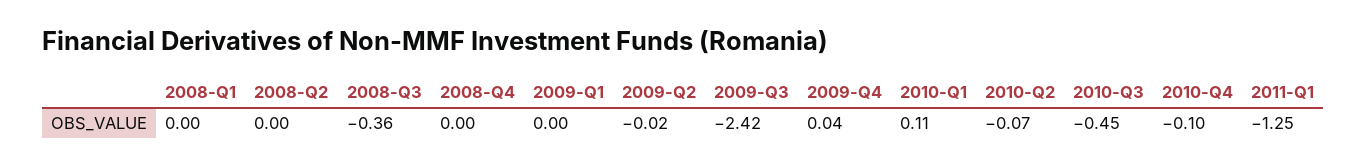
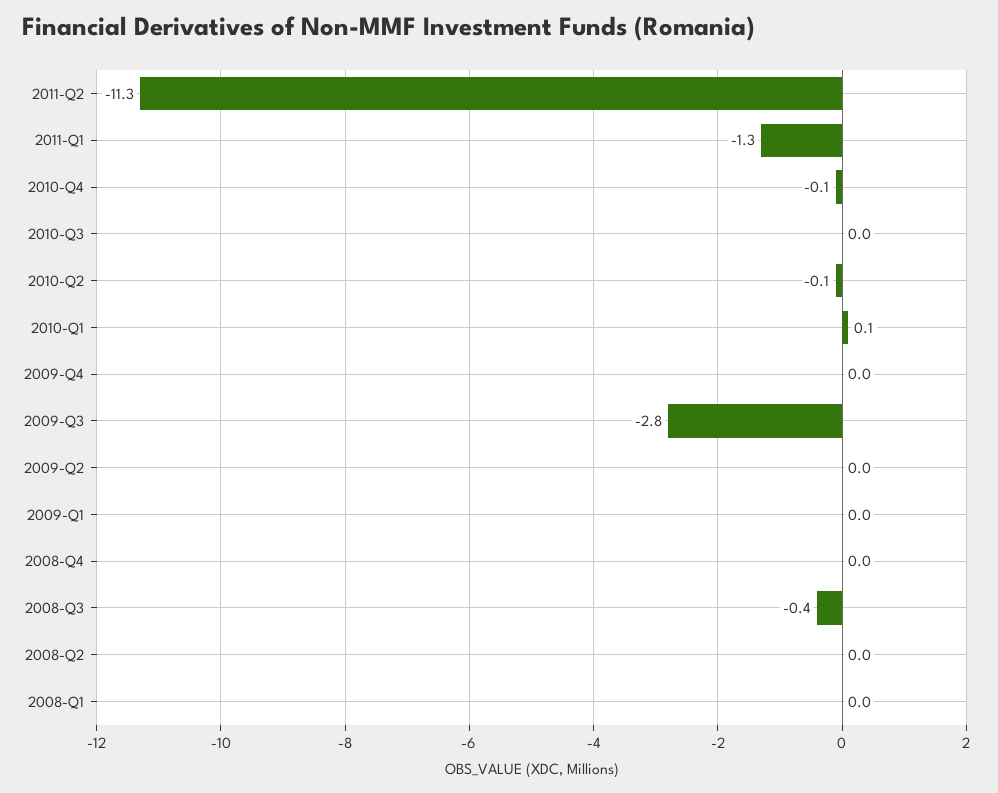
2009-Q3: -2.42 -> -2.8
2010-Q3: -0.45 -> 0
2011-Q2: none -> -11.3

